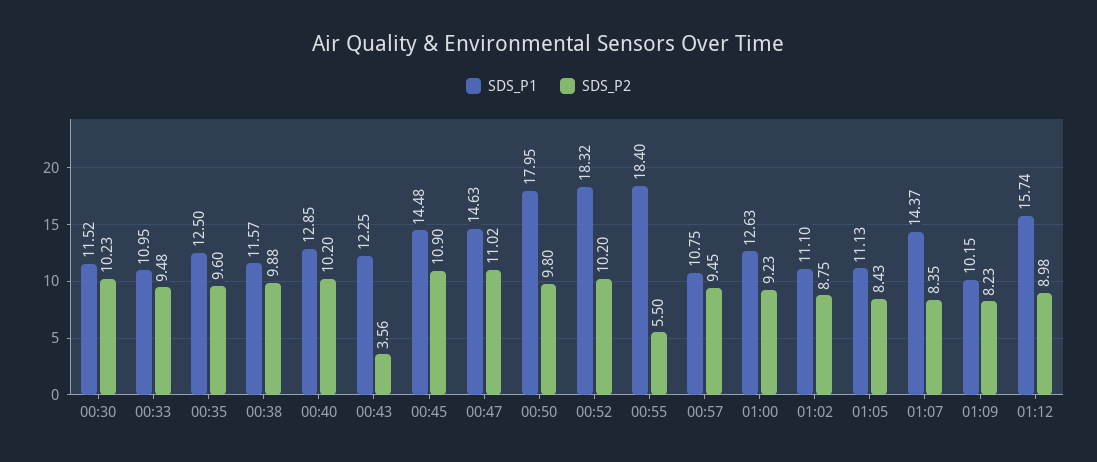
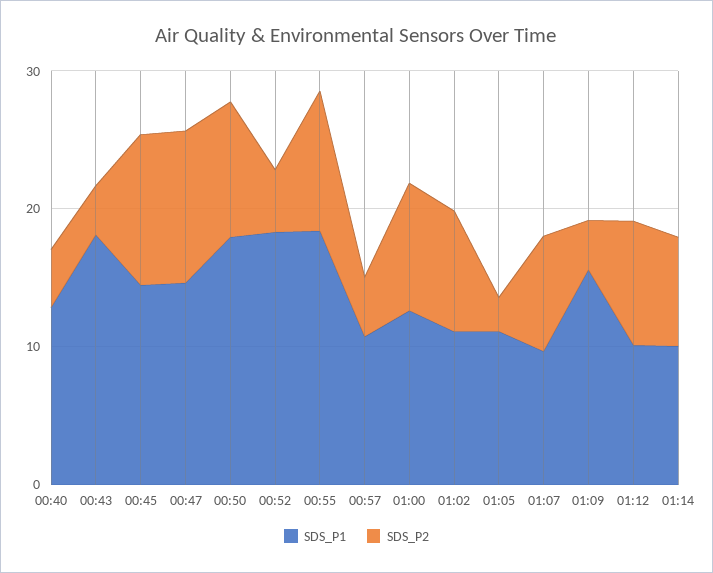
SDS_P1, 00:30: 11.52 -> none
SDS_P2, 00:30: 10.23 -> none
SDS_P1, 00:33: 10.95 -> none
SDS_P2, 00:33: 9.48 -> none
SDS_P1, 00:35: 12.5 -> none
SDS_P2, 00:35: 9.6 -> none
SDS_P1, 00:38: 11.57 -> none
SDS_P2, 00:38: 9.88 -> none
SDS_P2, 00:40: 10.2 -> 4
SDS_P1, 00:43: 12.25 -> 18
SDS_P2, 00:52: 10.2 -> 4
SDS_P2, 00:55: 5.5 -> 10
SDS_P2, 00:57: 9.45 -> 4
SDS_P2, 01:05: 8.43 -> 2
SDS_P1, 01:07: 14.37 -> 10
SDS_P1, 01:09: 10.15 -> 16
SDS_P2, 01:09: 8.23 -> 4
SDS_P1, 01:12: 15.74 -> 10
SDS_P1, 01:14: none -> 10
SDS_P2, 01:14: none -> 8

